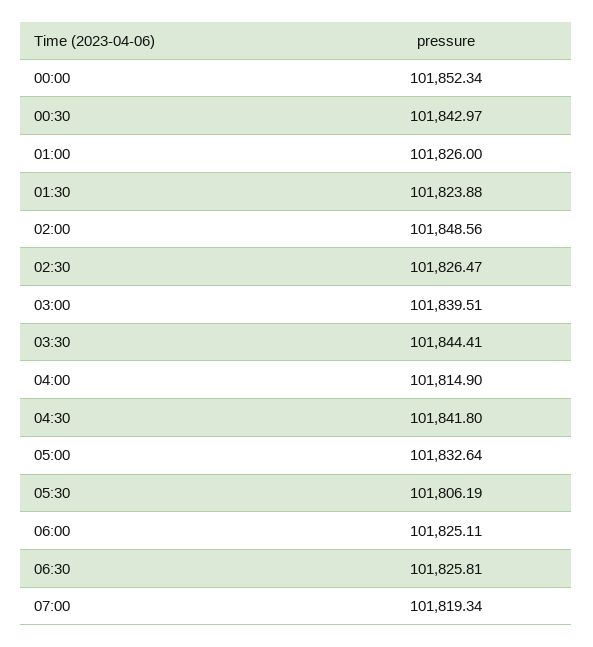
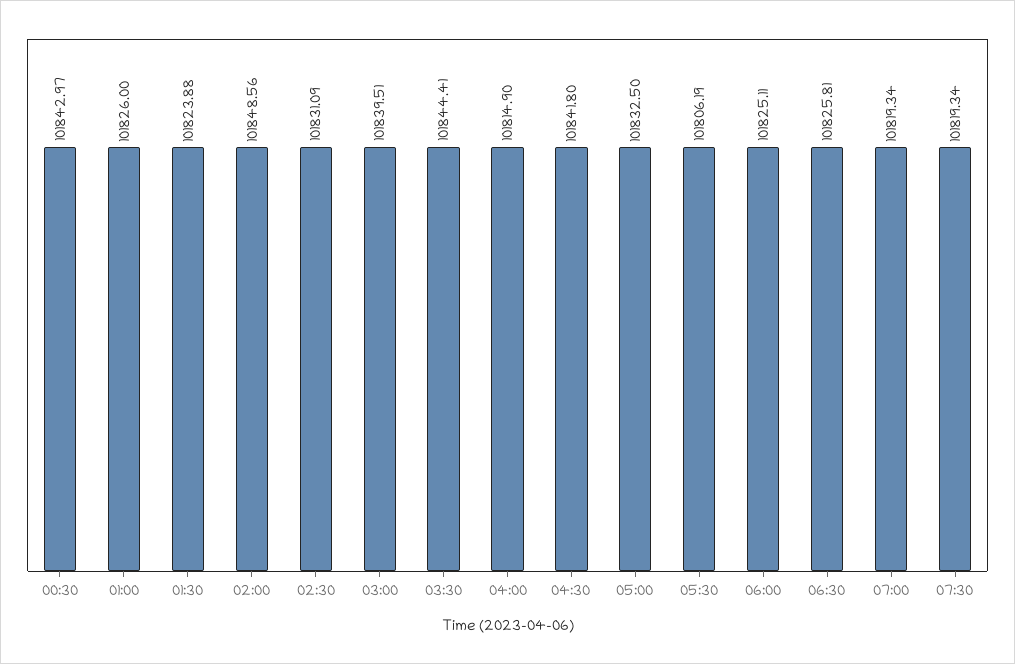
00:00: 101852.34 -> none
02:30: 101826.47 -> 101831.09
05:00: 101832.64 -> 101832.5
07:30: none -> 101819.34

